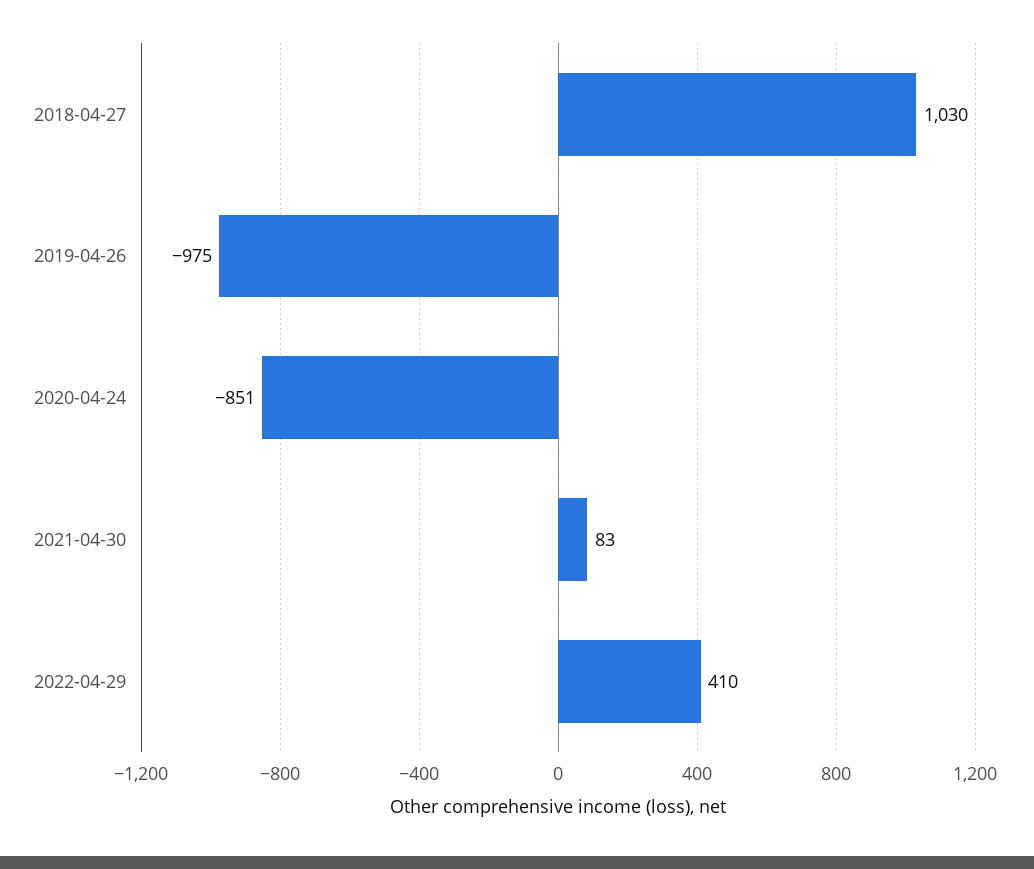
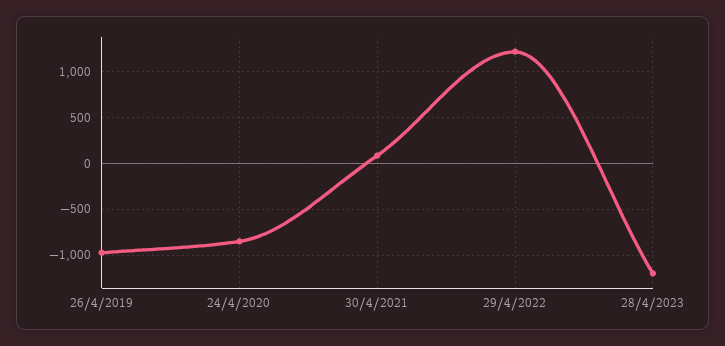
2018-04-27: 1030 -> none
2022-04-29: 410 -> 1200
28/4/2023: none -> -1200

